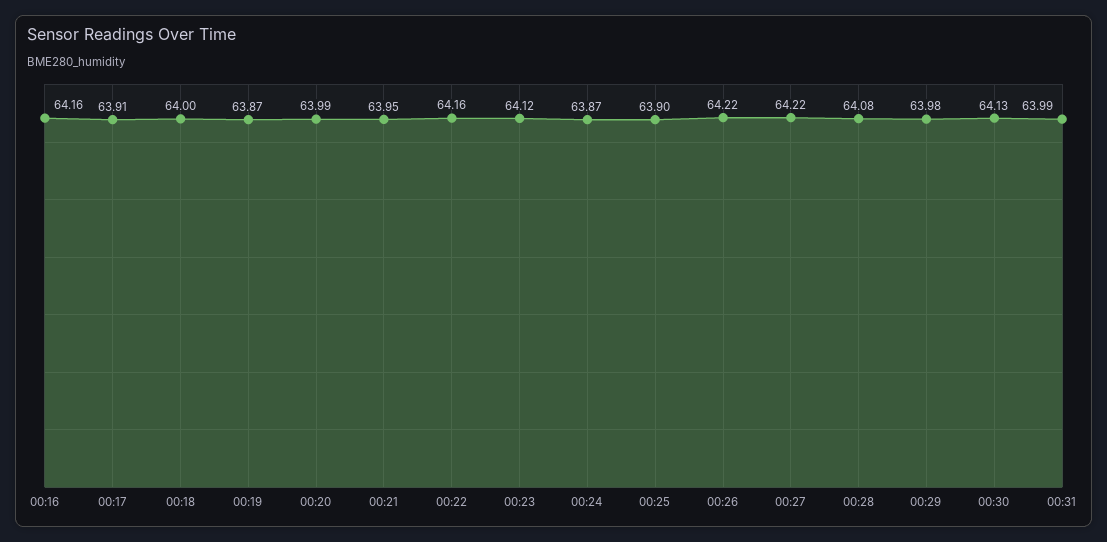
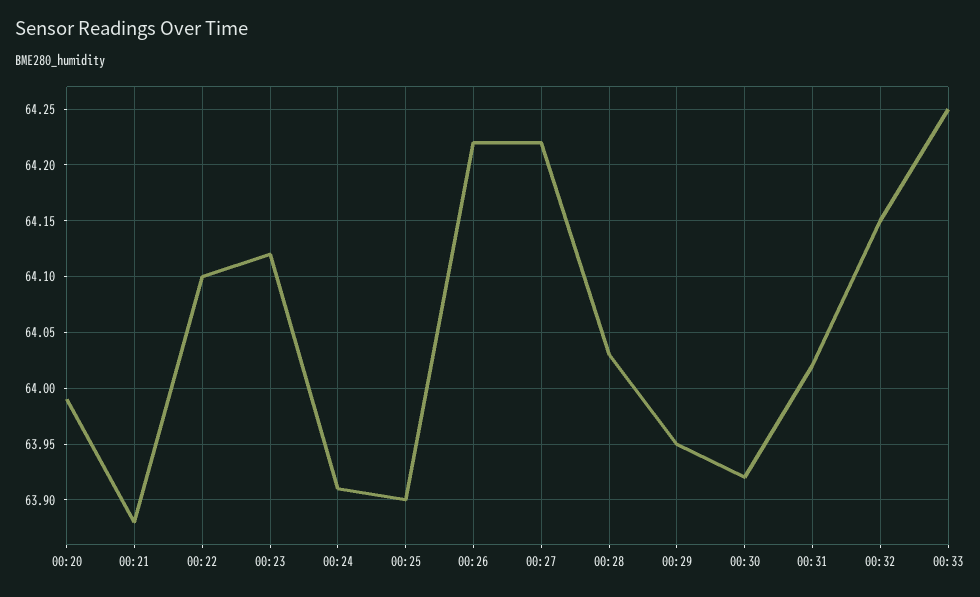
00:16: 64.16 -> none
00:17: 63.91 -> none
00:18: 64 -> none
00:19: 63.87 -> none
00:21: 63.95 -> 63.88
00:22: 64.16 -> 64.1
00:24: 63.87 -> 63.91
00:28: 64.08 -> 64.03
00:29: 63.98 -> 63.95
00:30: 64.13 -> 63.92
00:31: 63.99 -> 64.02
00:32: none -> 64.15
00:33: none -> 64.25

